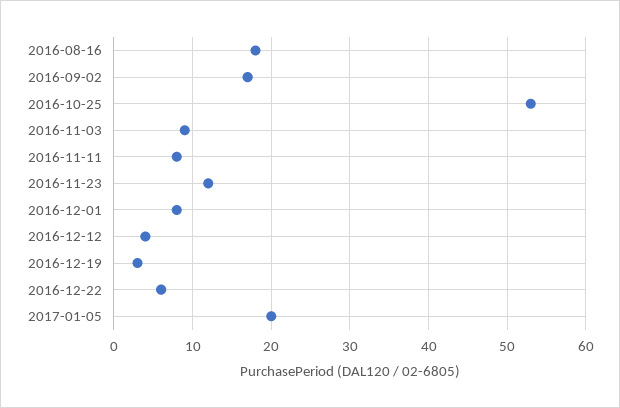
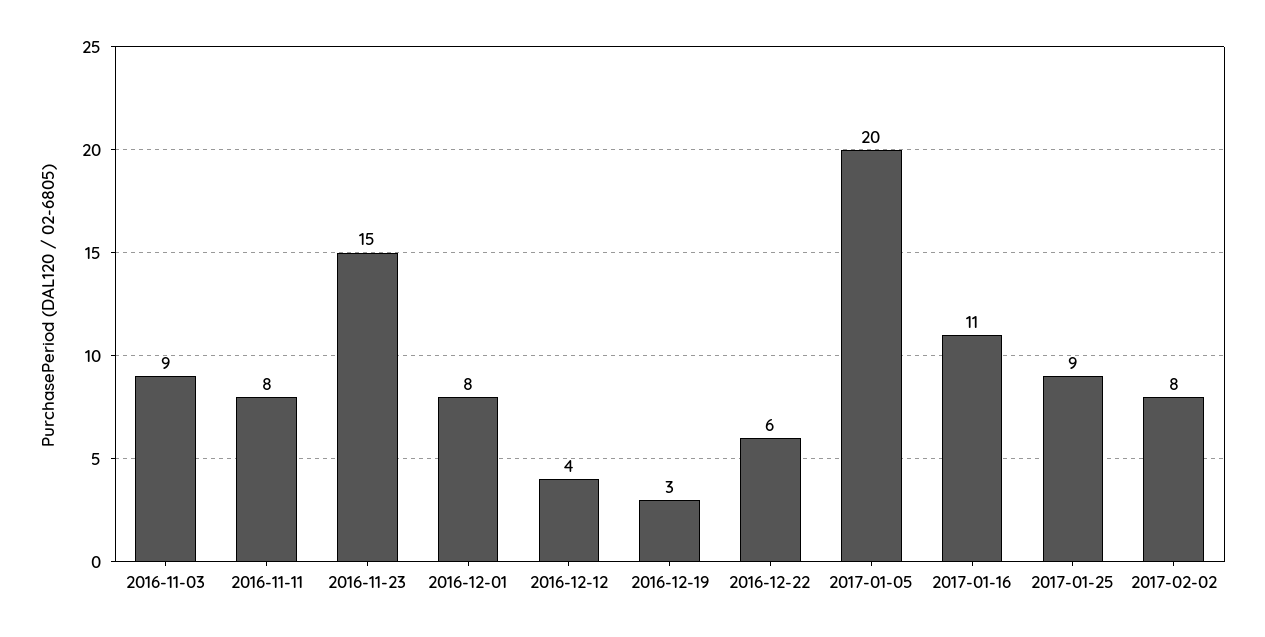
2016-08-16: 18 -> none
2016-09-02: 17 -> none
2016-10-25: 53 -> none
2016-11-23: 12 -> 15
2017-01-16: none -> 11
2017-01-25: none -> 9
2017-02-02: none -> 8

